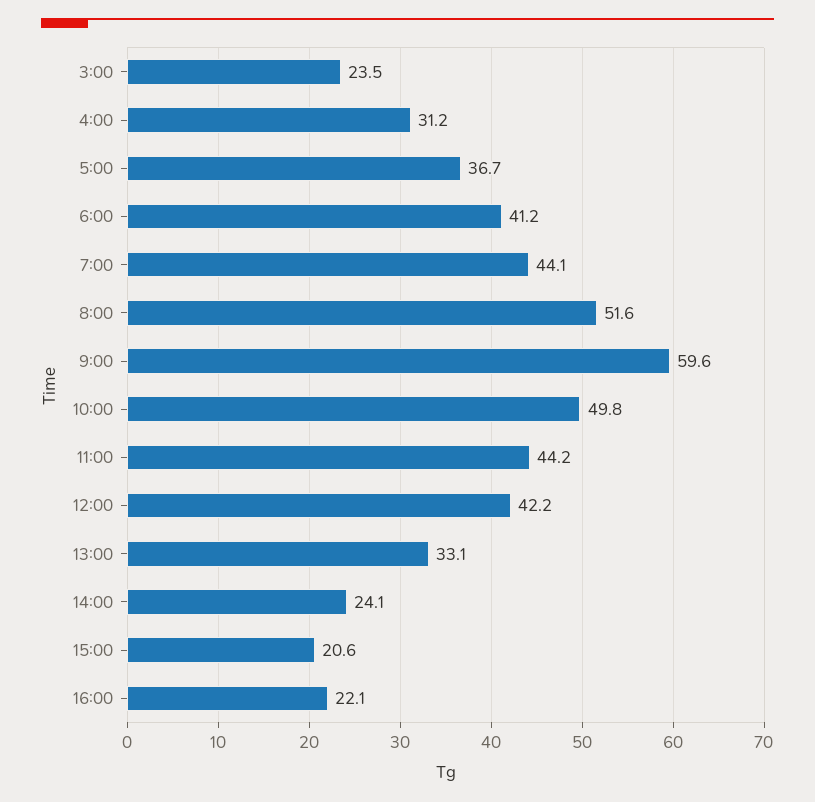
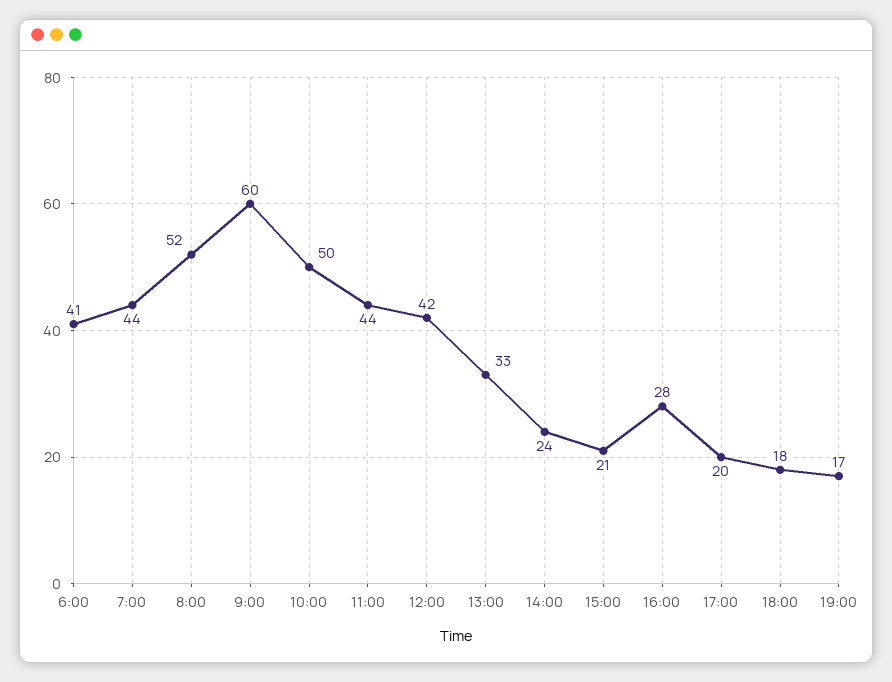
3:00: 23.5 -> none
4:00: 31.2 -> none
5:00: 36.7 -> none
16:00: 22.1 -> 28
17:00: none -> 20
18:00: none -> 18
19:00: none -> 17

